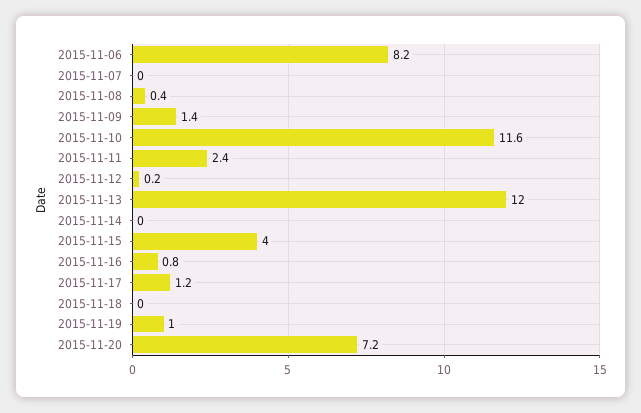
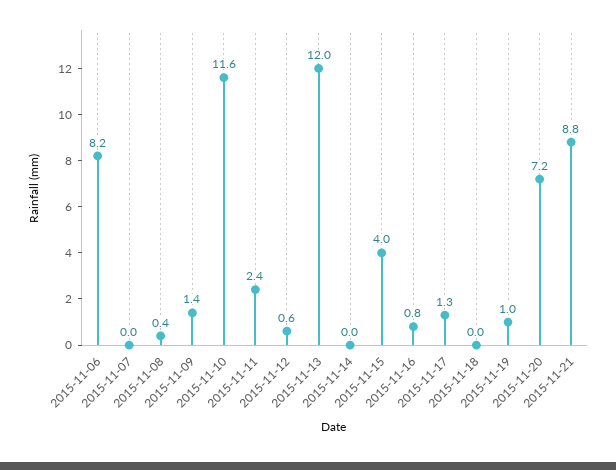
2015-11-12: 0.2 -> 0.6
2015-11-17: 1.2 -> 1.3
2015-11-21: none -> 8.8

